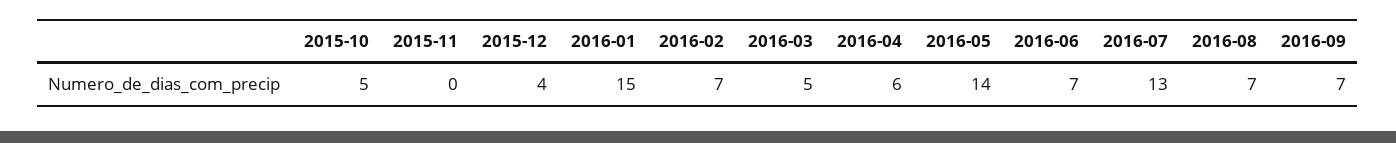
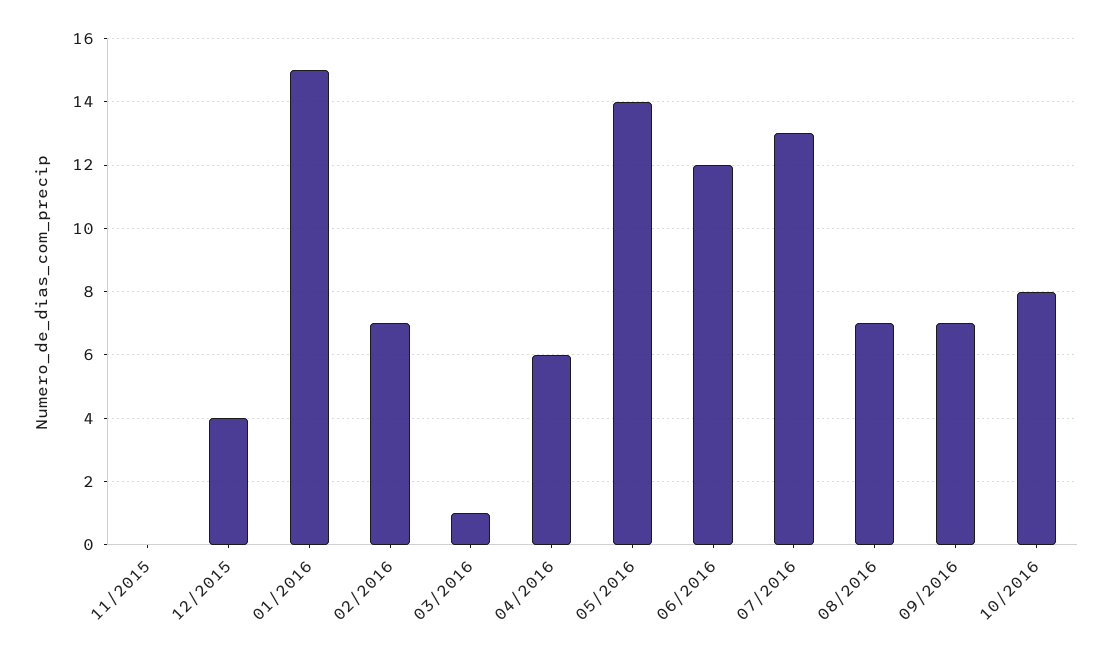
2015-10: 5 -> none
2016-03: 5 -> 1
2016-06: 7 -> 12
10/2016: none -> 8

